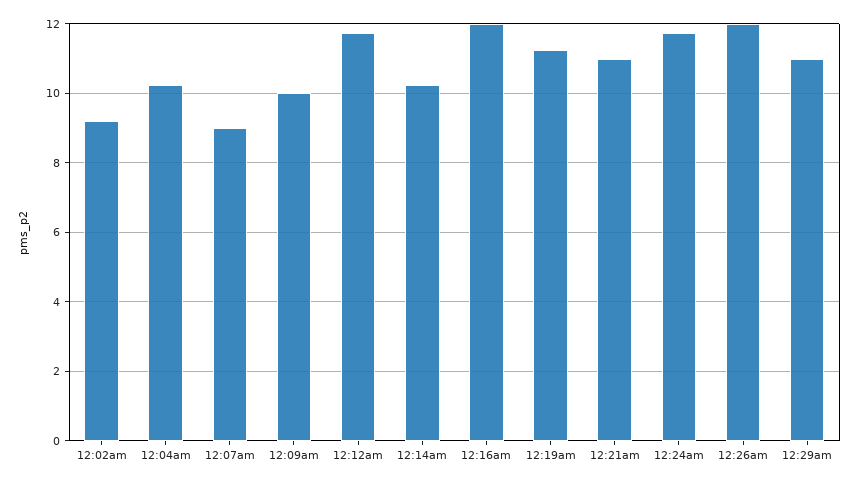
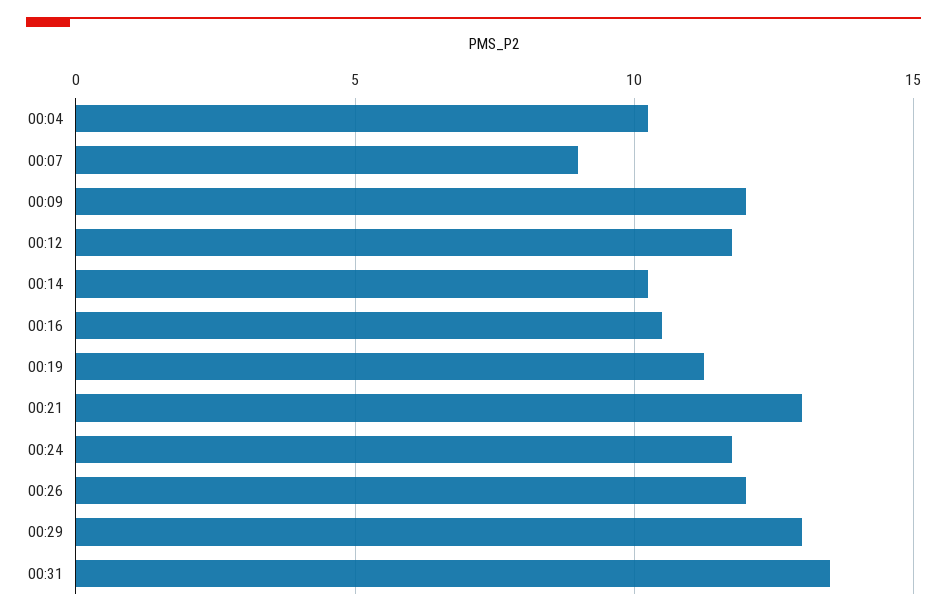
12:02am: 9.2 -> none
12:09am: 10 -> 12
12:16am: 12 -> 10.5
12:21am: 11 -> 13
12:29am: 11 -> 13
00:31: none -> 13.5

